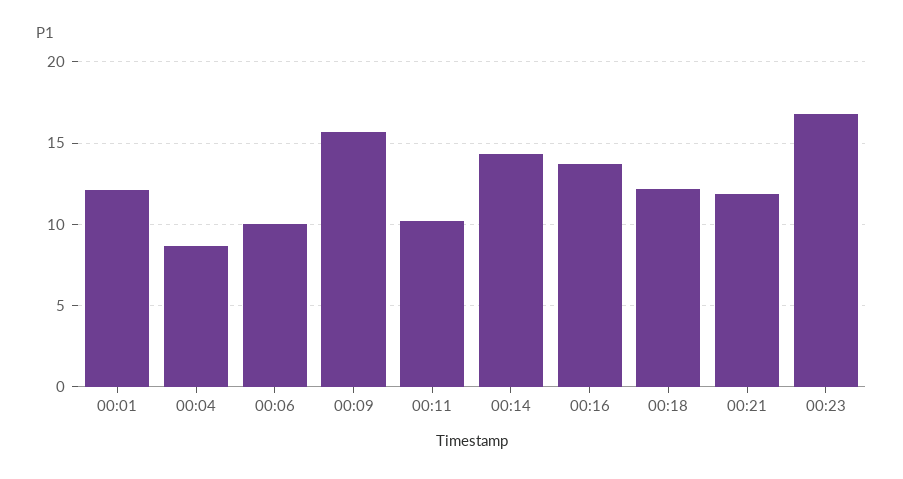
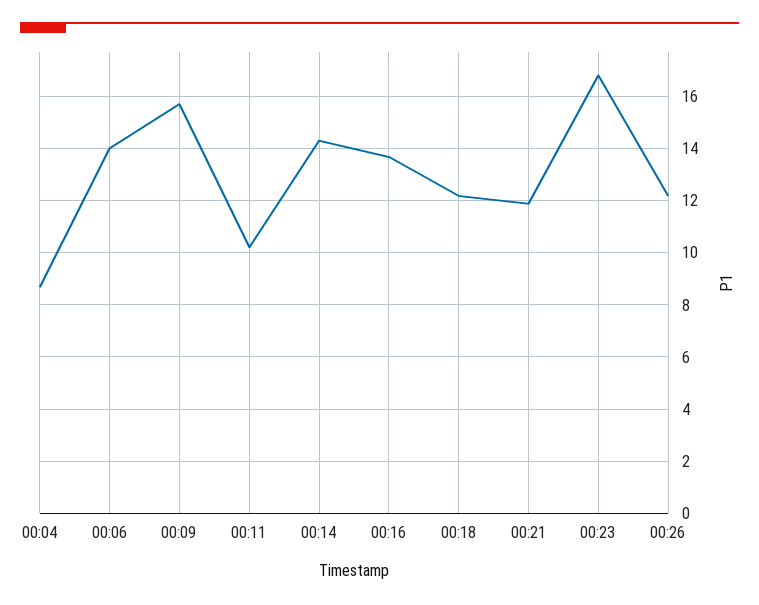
00:01: 12 -> none
00:06: 10 -> 14
00:26: none -> 12.25

